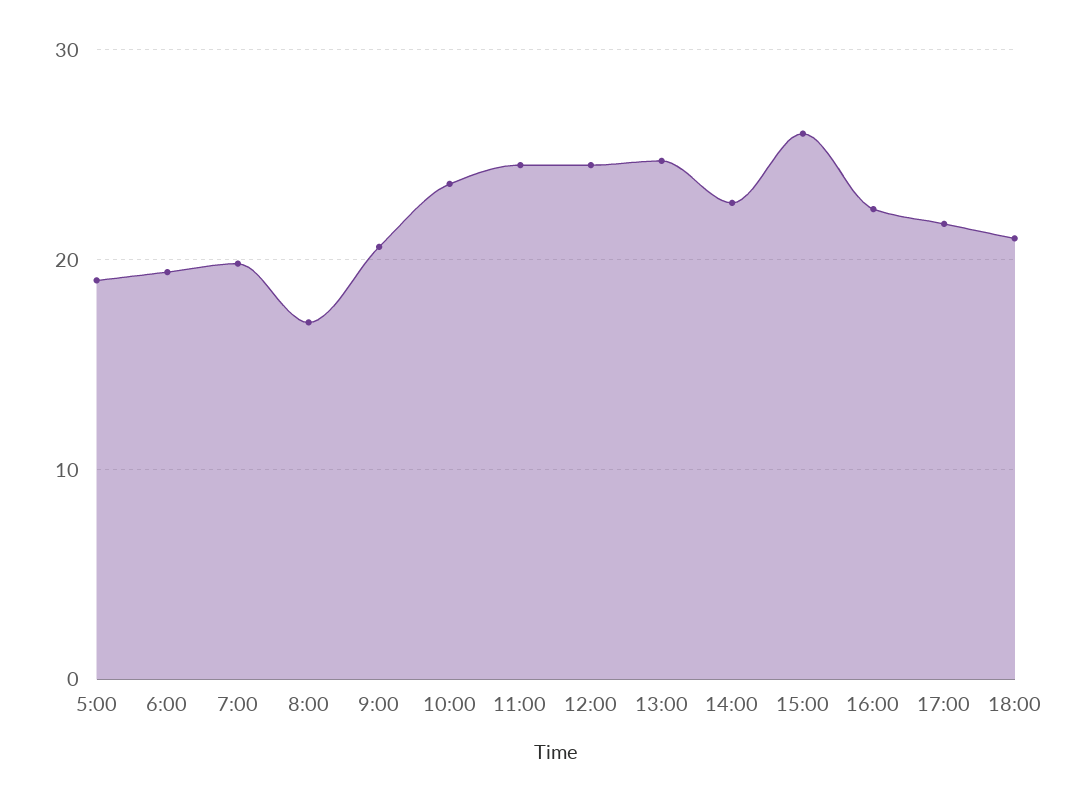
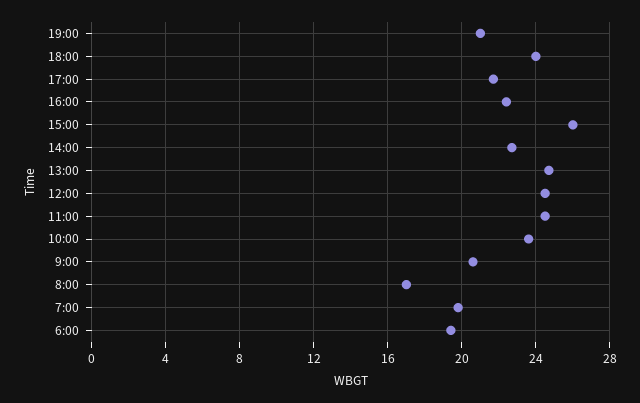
5:00: 19 -> none
18:00: 21 -> 24
19:00: none -> 21

